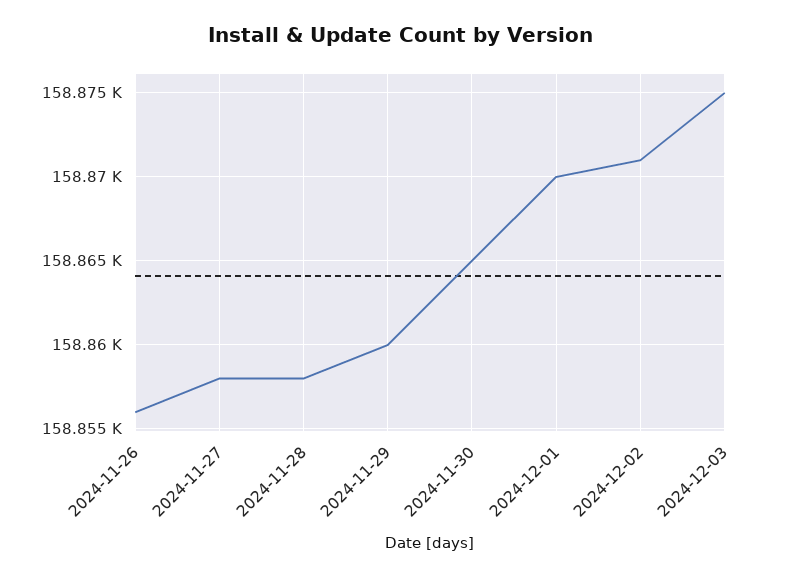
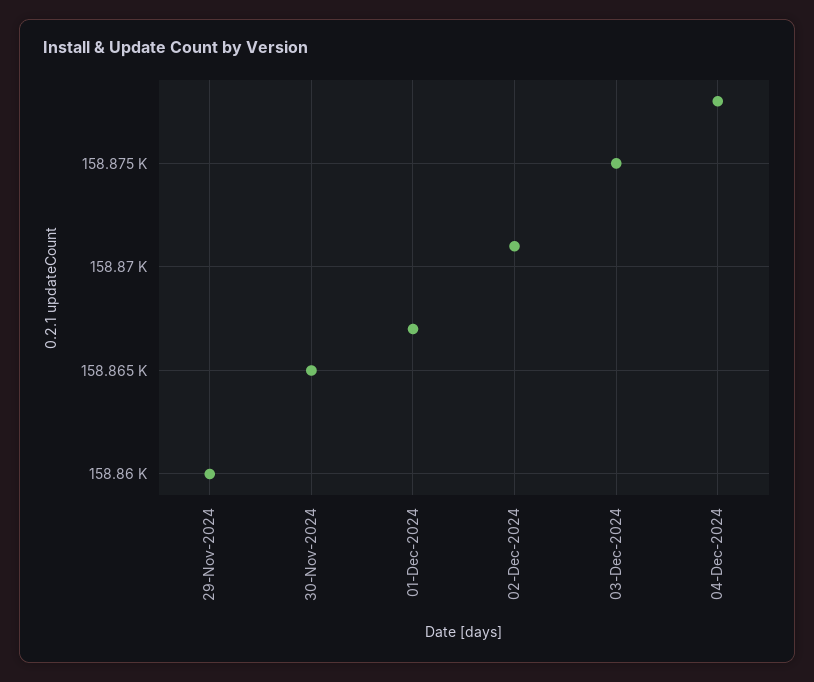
2024-11-26: 158856 -> none
2024-11-27: 158858 -> none
2024-11-28: 158858 -> none
2024-12-01: 158870 -> 158867
04-Dec-2024: none -> 158878

